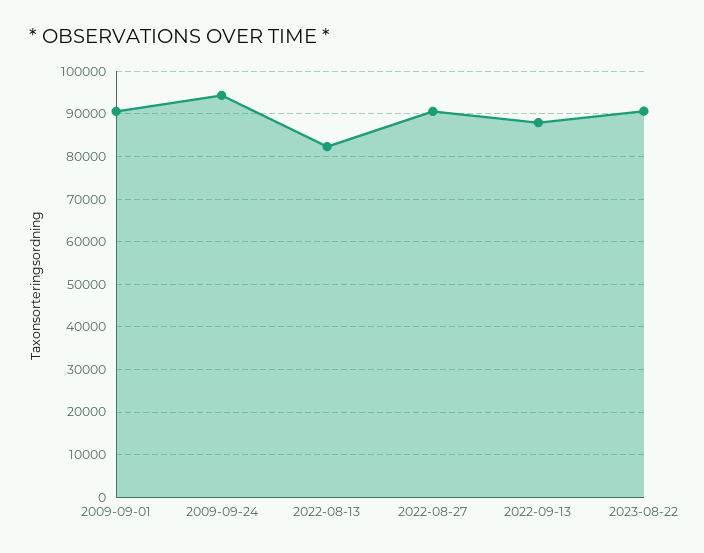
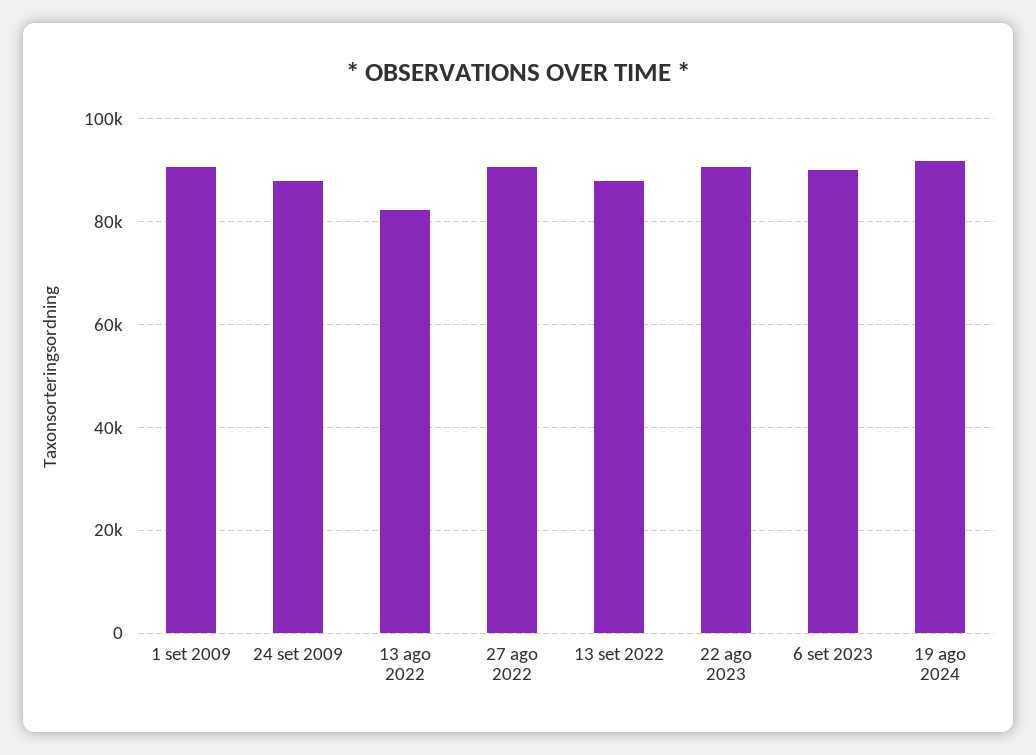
2009-09-24: 94000 -> 88000
6 set 2023: none -> 90000
19 ago 2024: none -> 92000

